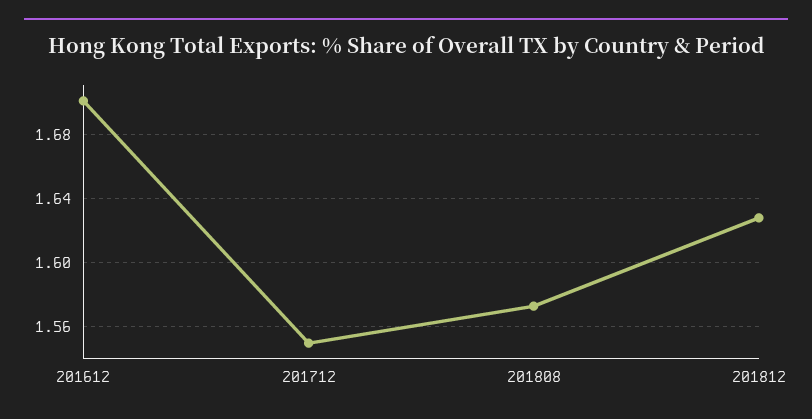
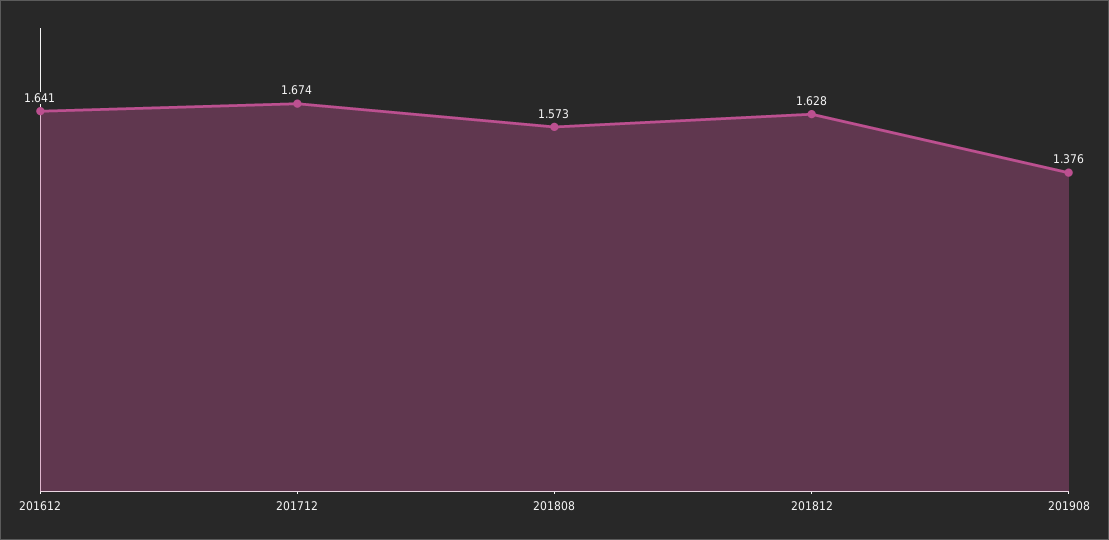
201612: 1.7 -> 1.641
201712: 1.55 -> 1.674
201908: none -> 1.376

